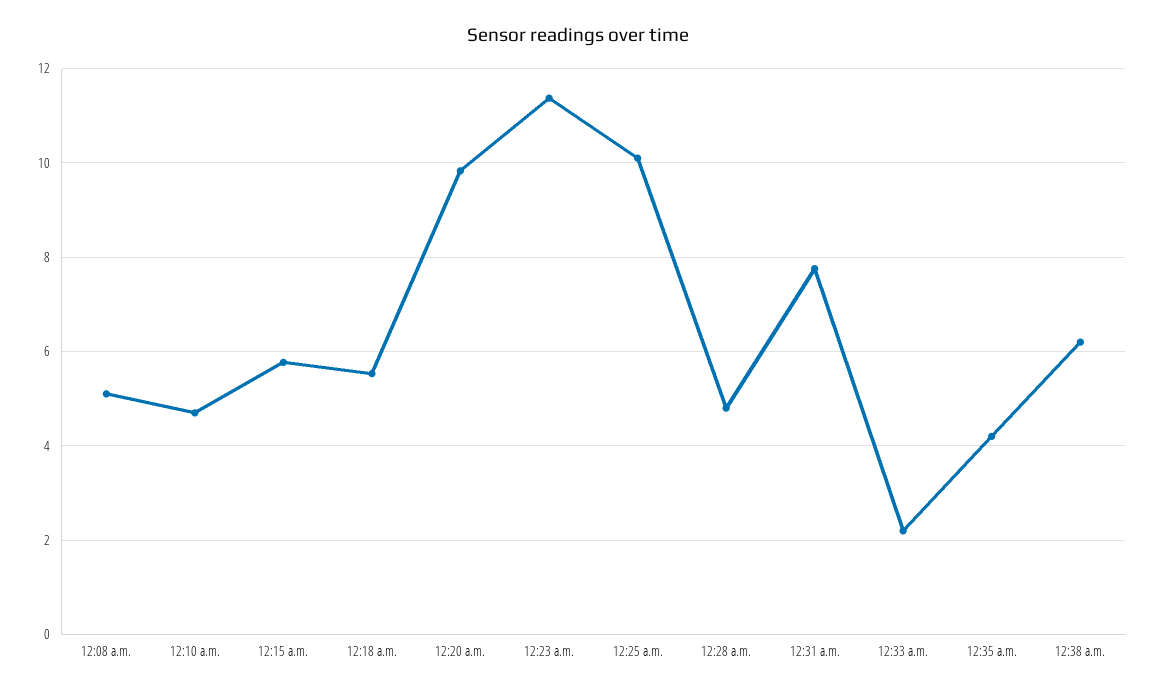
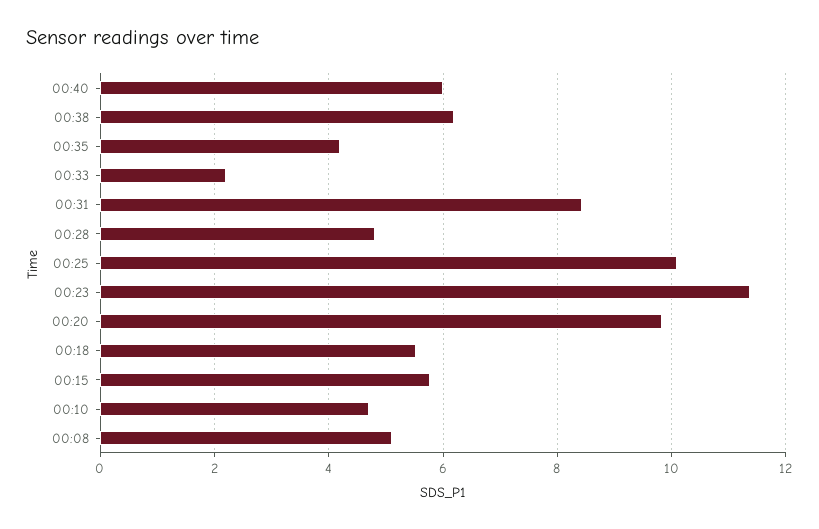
12:31 a.m.: 7.8 -> 8.4
00:40: none -> 6

